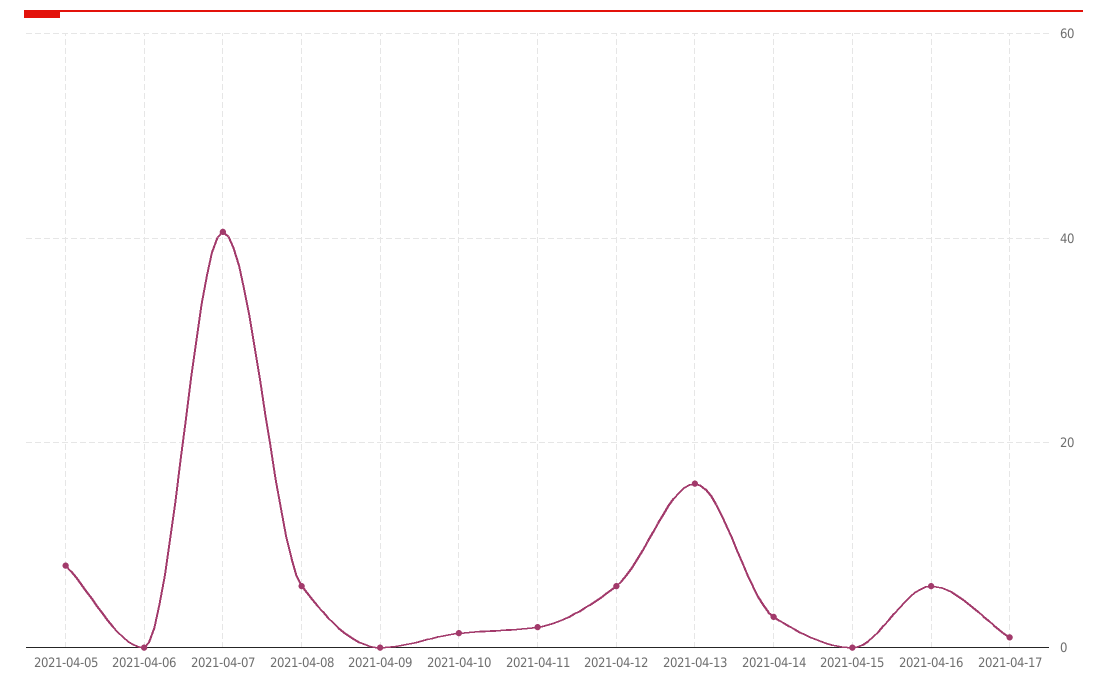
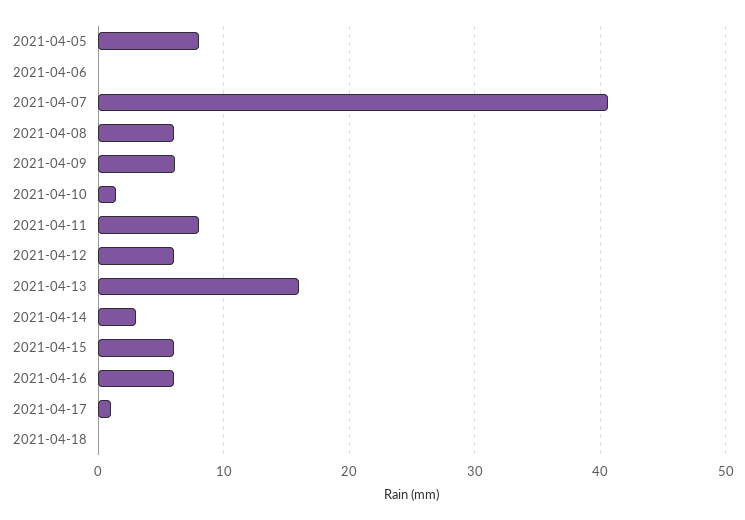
2021-04-09: 0 -> 6
2021-04-11: 2 -> 8
2021-04-15: 0 -> 6
2021-04-18: none -> 0

